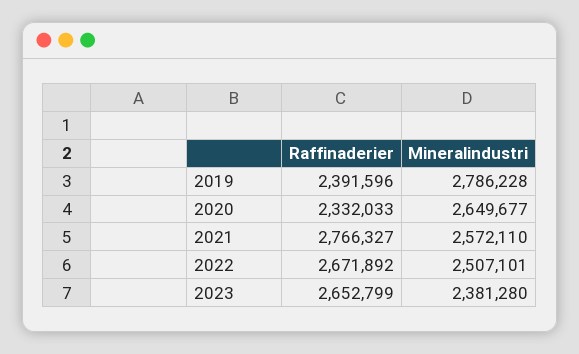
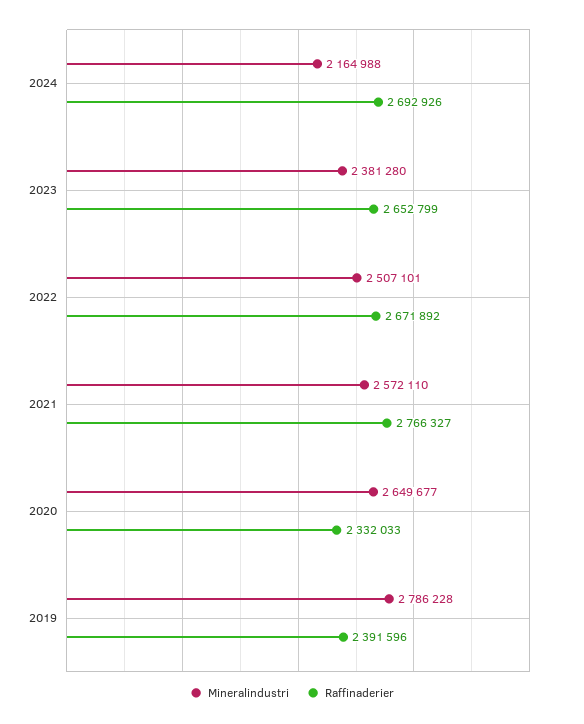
Mineralindustri, 2024: none -> 2164988
Raffinaderier, 2024: none -> 2692926

